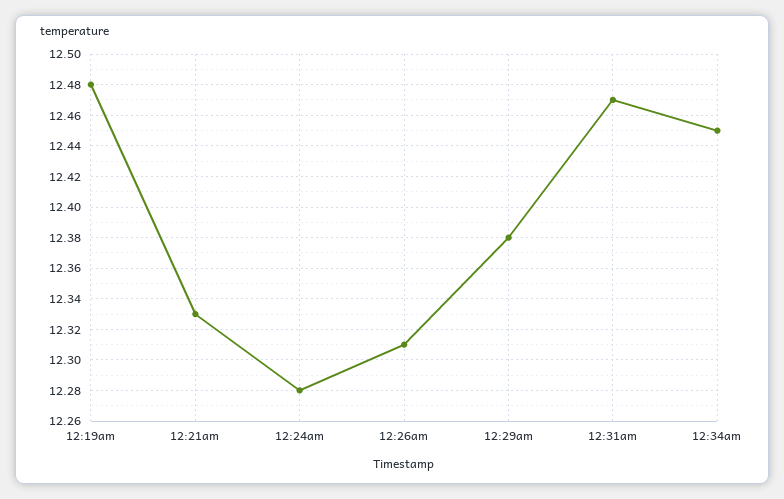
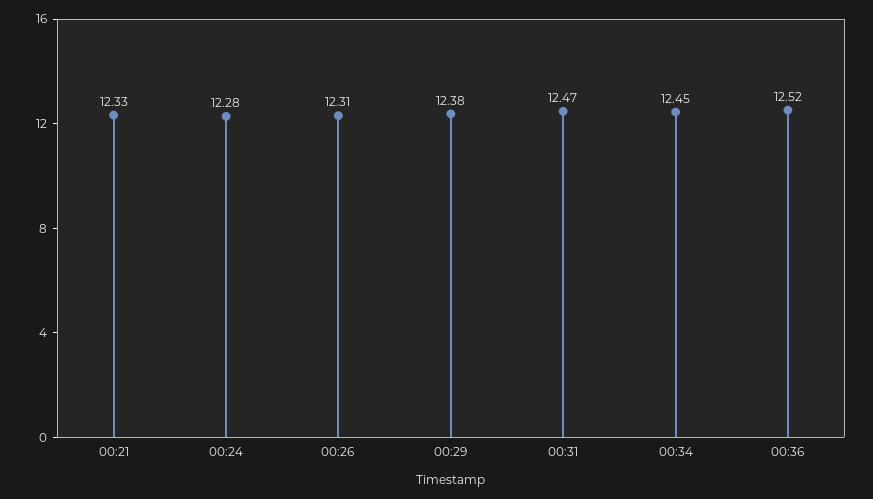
12:19am: 12.48 -> none
00:36: none -> 12.52

